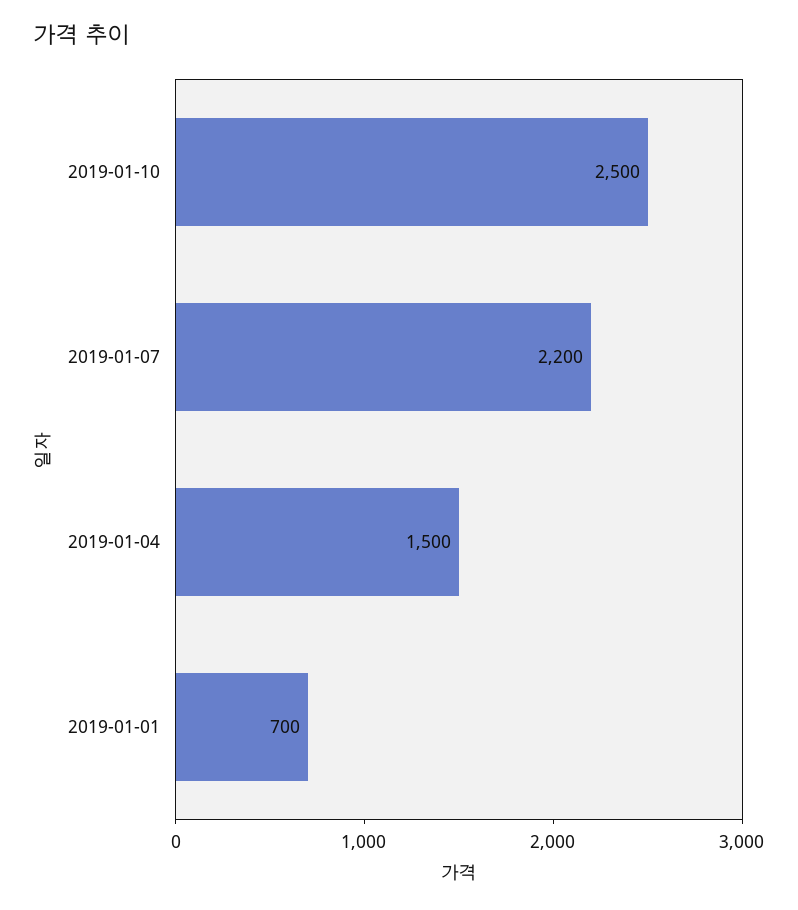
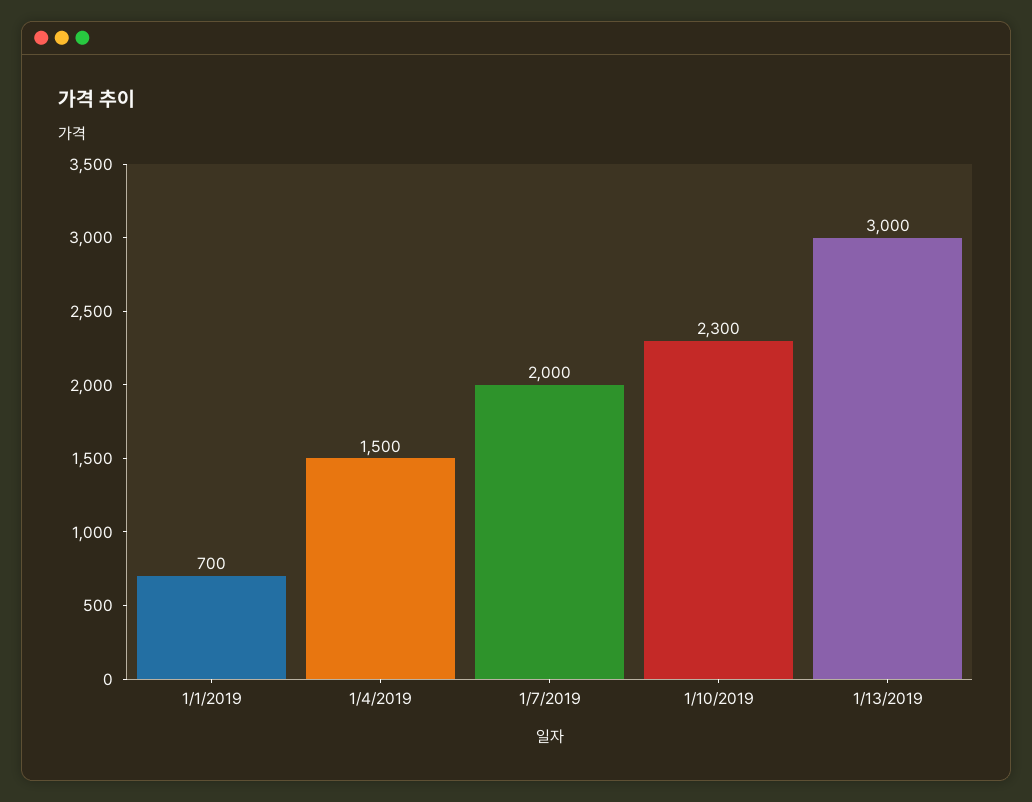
2019-01-10: 2500 -> 2300
2019-01-07: 2200 -> 2000
1/13/2019: none -> 3000

